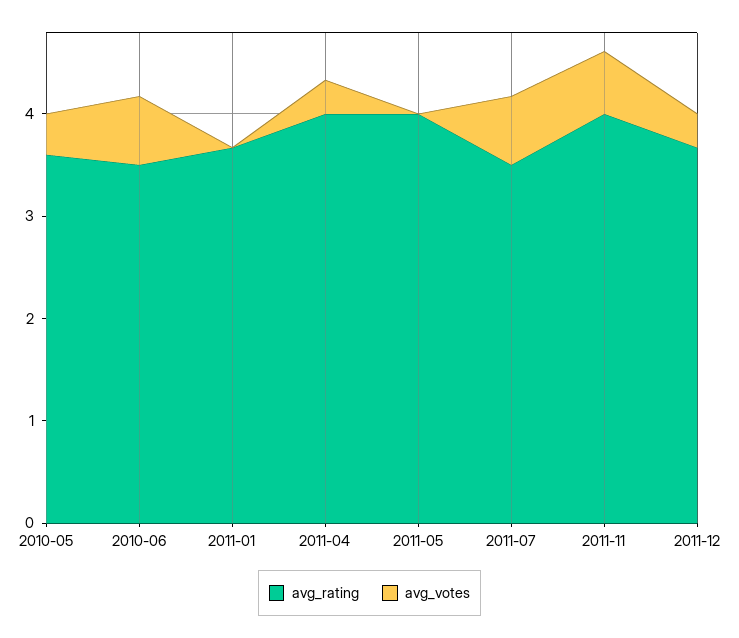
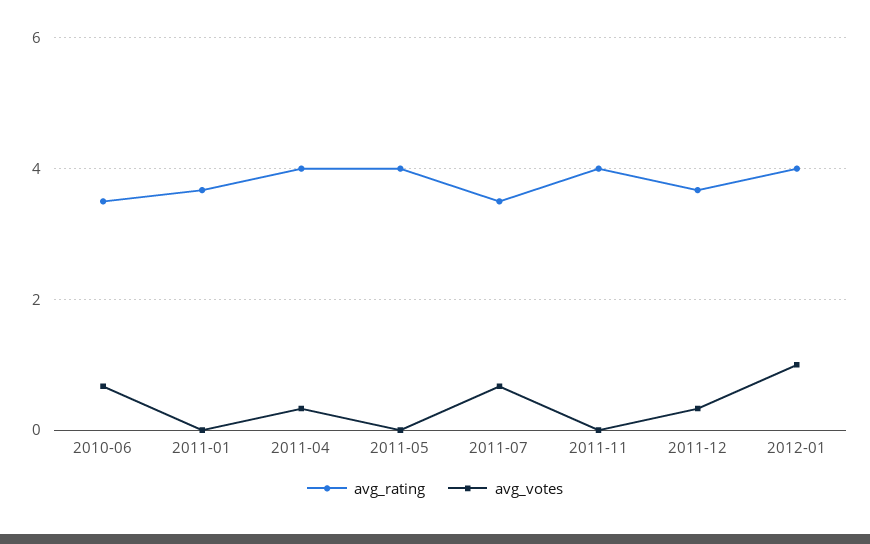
avg_rating, 2010-05: 3.6 -> none
avg_votes, 2010-05: 0.4 -> none
avg_votes, 2011-11: 0.6 -> 0
avg_rating, 2012-01: none -> 4
avg_votes, 2012-01: none -> 1

